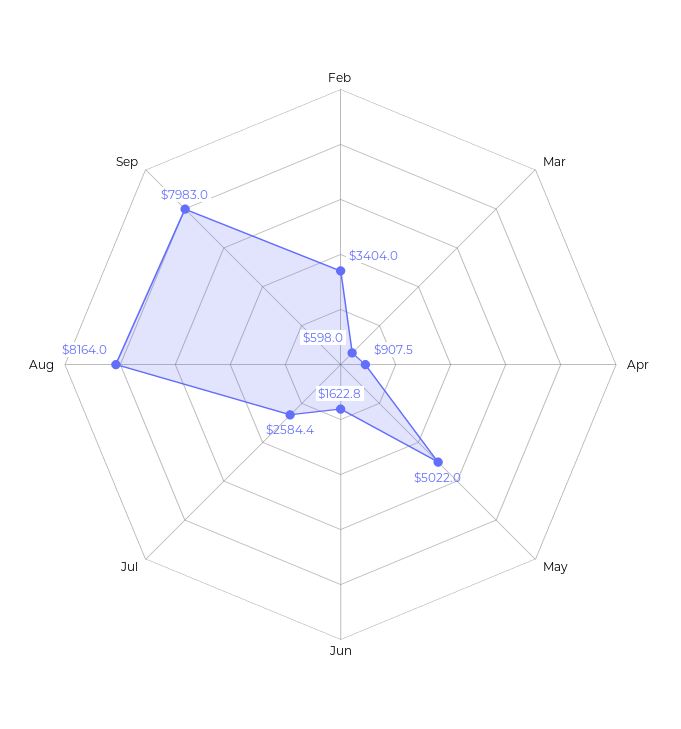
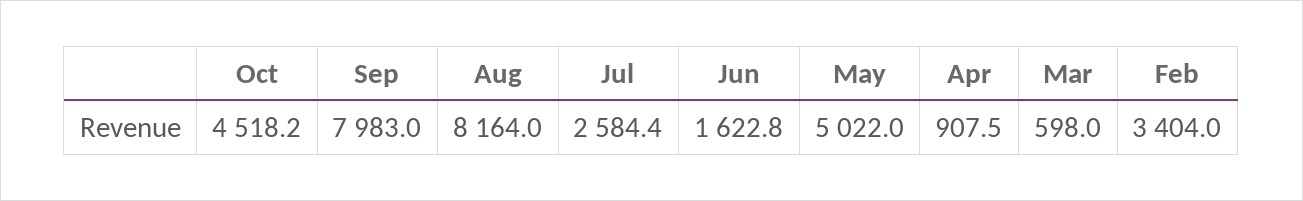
Oct: none -> 4518.2

